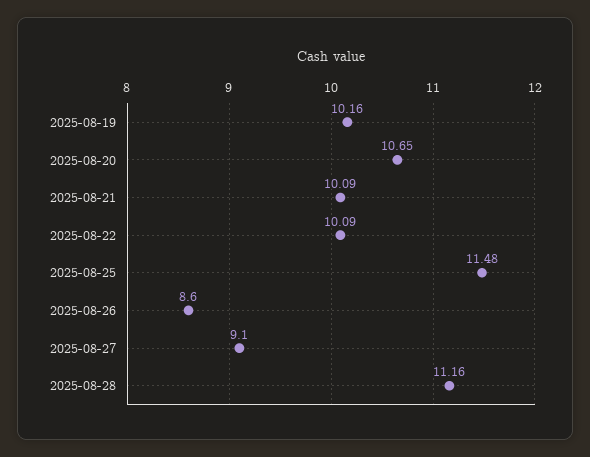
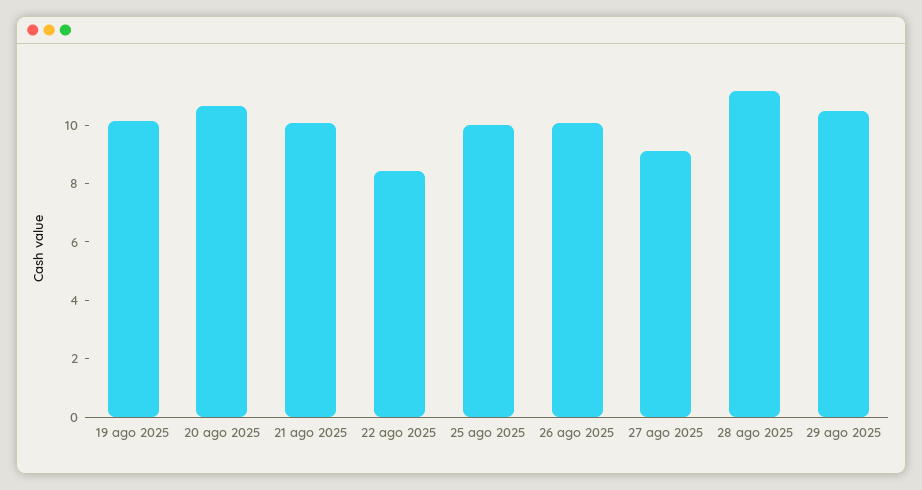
2025-08-22: 10.09 -> 8.5
2025-08-25: 11.48 -> 10
2025-08-26: 8.6 -> 10
29 ago 2025: none -> 10.5

